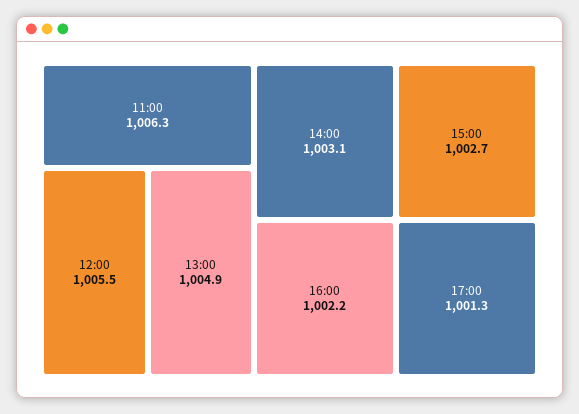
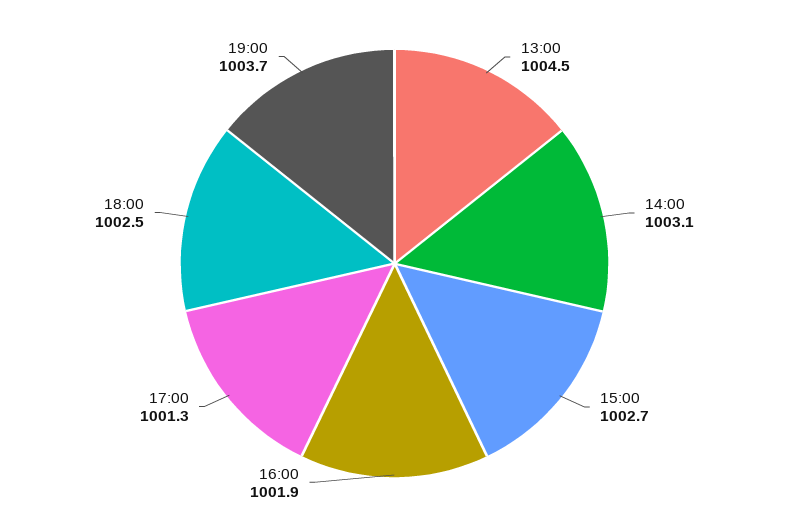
11:00: 1006.3 -> none
12:00: 1005.5 -> none
13:00: 1004.9 -> 1004.5
16:00: 1002.2 -> 1001.9
18:00: none -> 1002.5
19:00: none -> 1003.7

